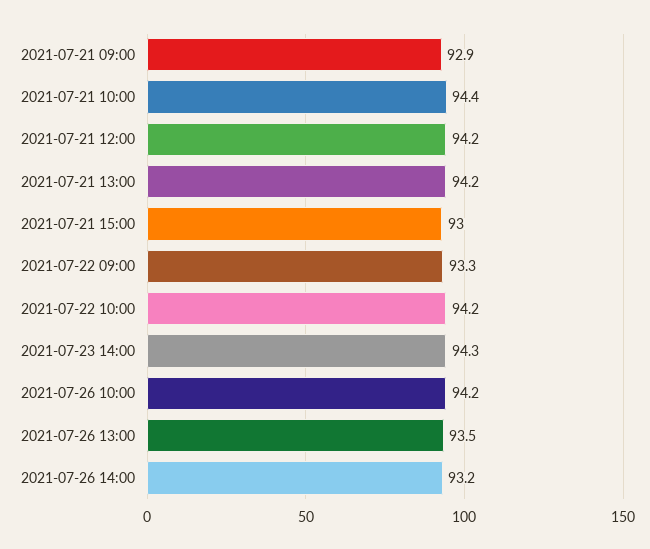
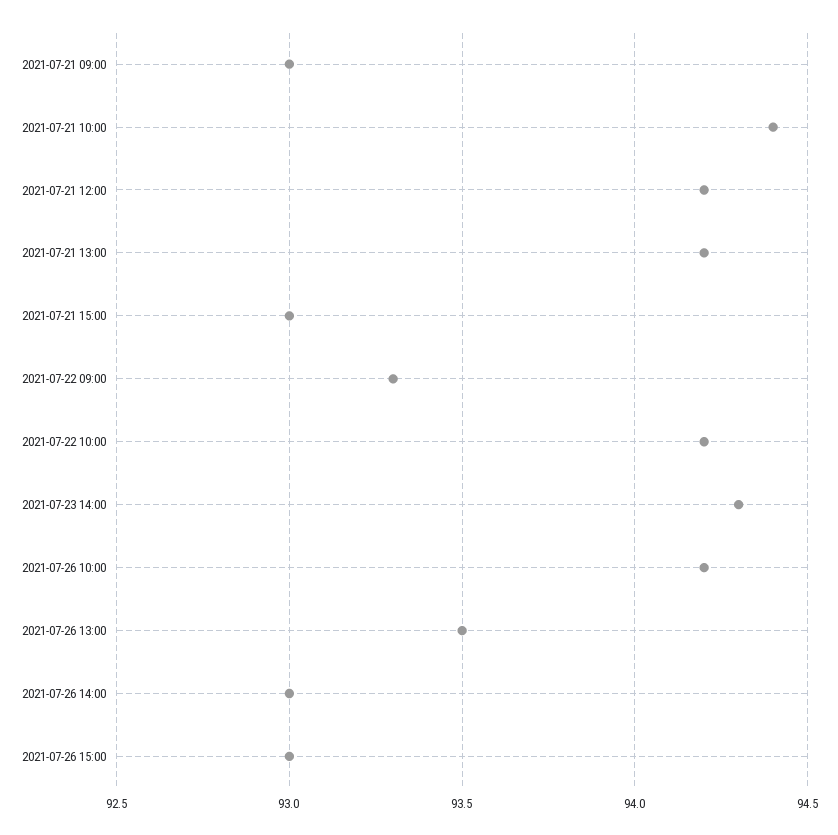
2021-07-21 09:00: 92.9 -> 93
2021-07-26 14:00: 93.2 -> 93
2021-07-26 15:00: none -> 93

